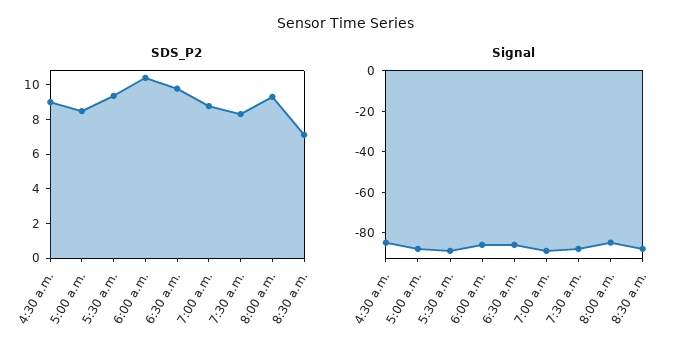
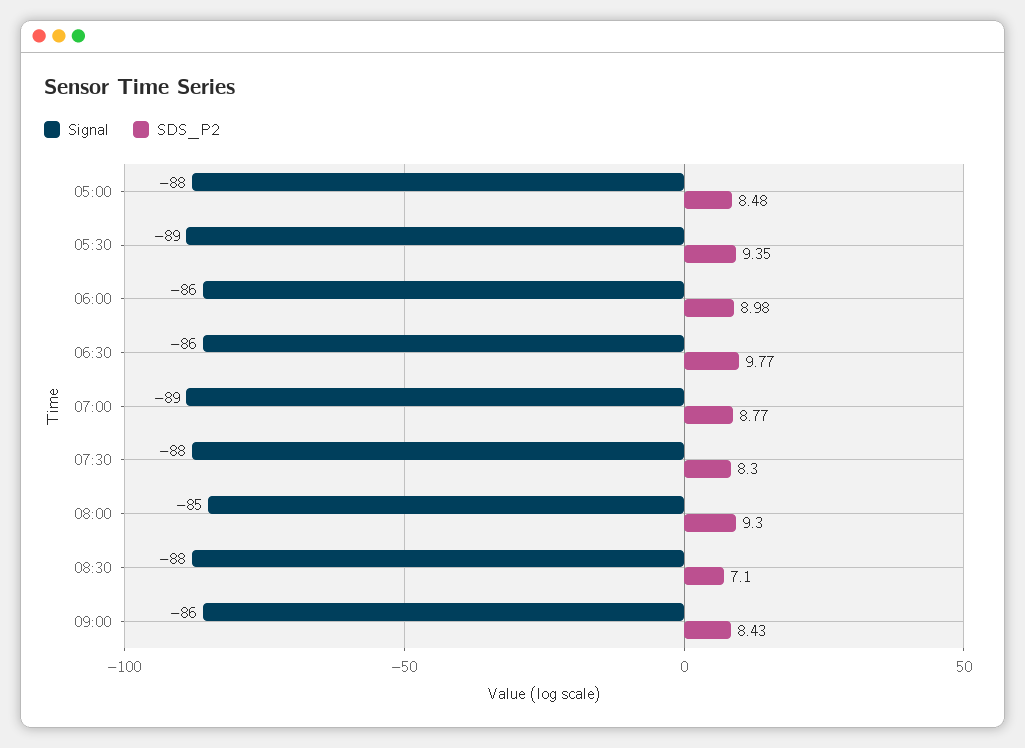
SDS_P2, 4:30 a.m.: 9 -> none
SDS_P2, 6:00 a.m.: 10.5 -> 8.98
Signal, 4:30 a.m.: -85 -> none
Signal, 09:00: none -> -86
SDS_P2, 09:00: none -> 8.43

